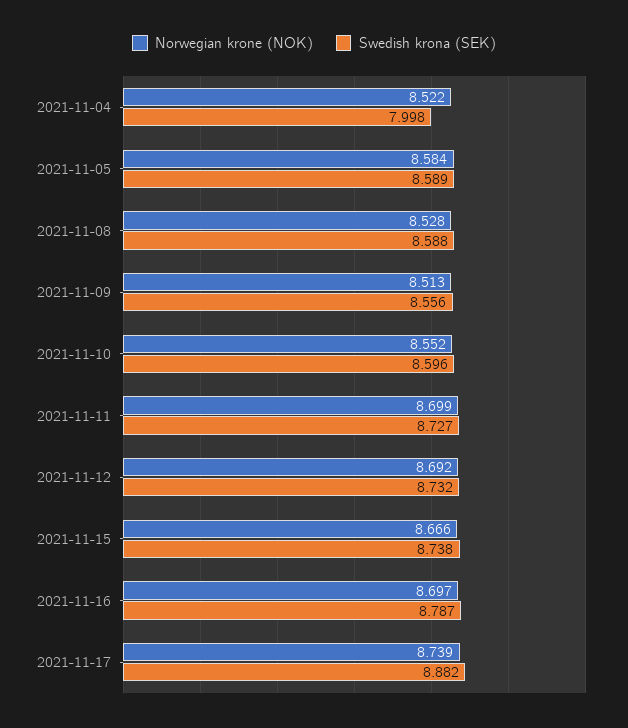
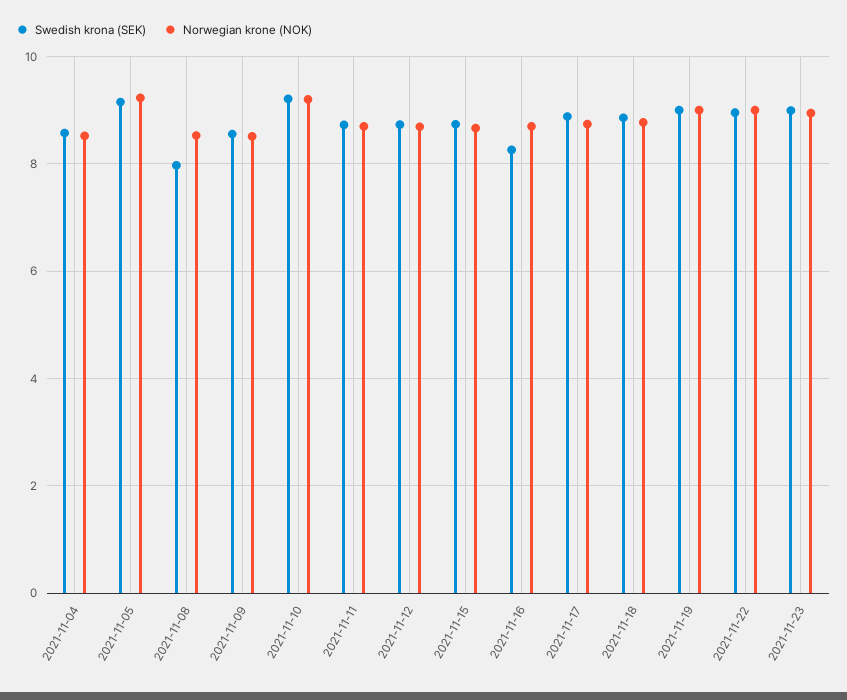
Swedish krona (SEK), 2021-11-04: 7.998 -> 8.6
Norwegian krone (NOK), 2021-11-05: 8.584 -> 9.2
Swedish krona (SEK), 2021-11-05: 8.589 -> 9.2
Swedish krona (SEK), 2021-11-08: 8.588 -> 8
Norwegian krone (NOK), 2021-11-10: 8.552 -> 9.2
Swedish krona (SEK), 2021-11-10: 8.596 -> 9.2
Swedish krona (SEK), 2021-11-16: 8.787 -> 8.2
Swedish krona (SEK), 2021-11-18: none -> 8.8
Norwegian krone (NOK), 2021-11-18: none -> 8.8
Swedish krona (SEK), 2021-11-19: none -> 9
Norwegian krone (NOK), 2021-11-19: none -> 9
Swedish krona (SEK), 2021-11-22: none -> 9
Norwegian krone (NOK), 2021-11-22: none -> 9
Swedish krona (SEK), 2021-11-23: none -> 9
Norwegian krone (NOK), 2021-11-23: none -> 9

